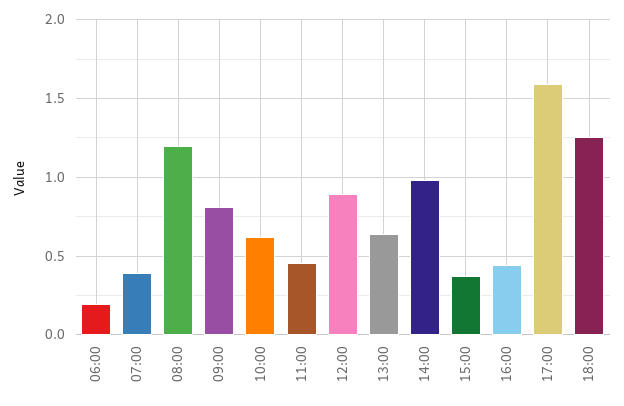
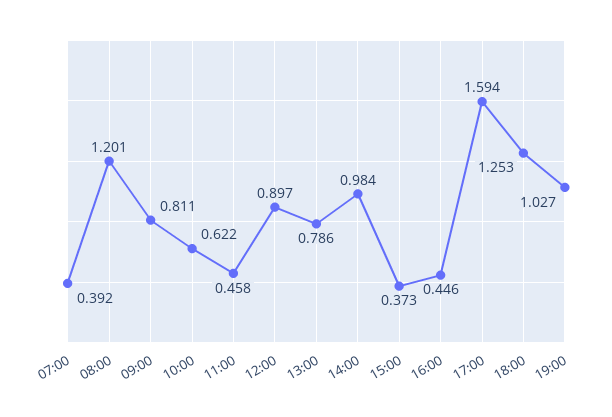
06:00: 0.2 -> none
13:00: 0.65 -> 0.786
19:00: none -> 1.027

